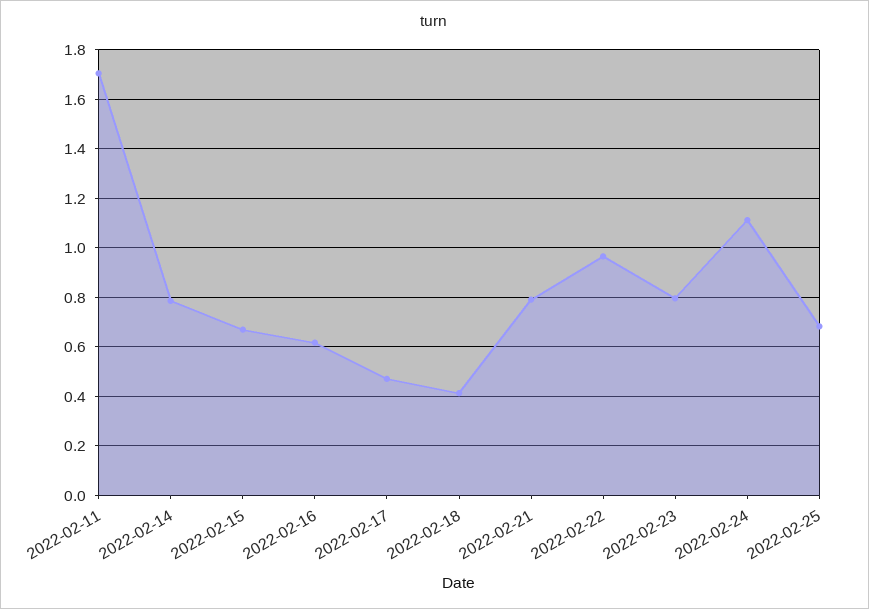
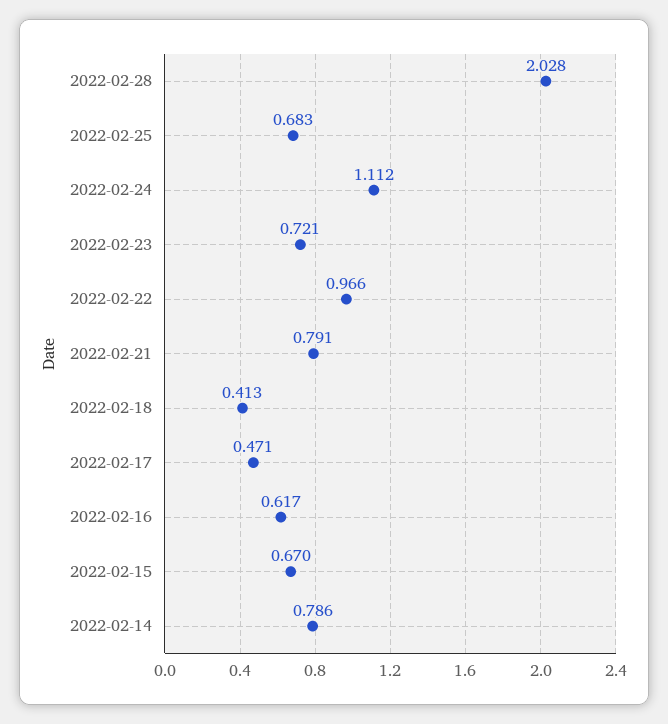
2022-02-11: 1.7 -> none
2022-02-23: 0.8 -> 0.721
2022-02-28: none -> 2.028

